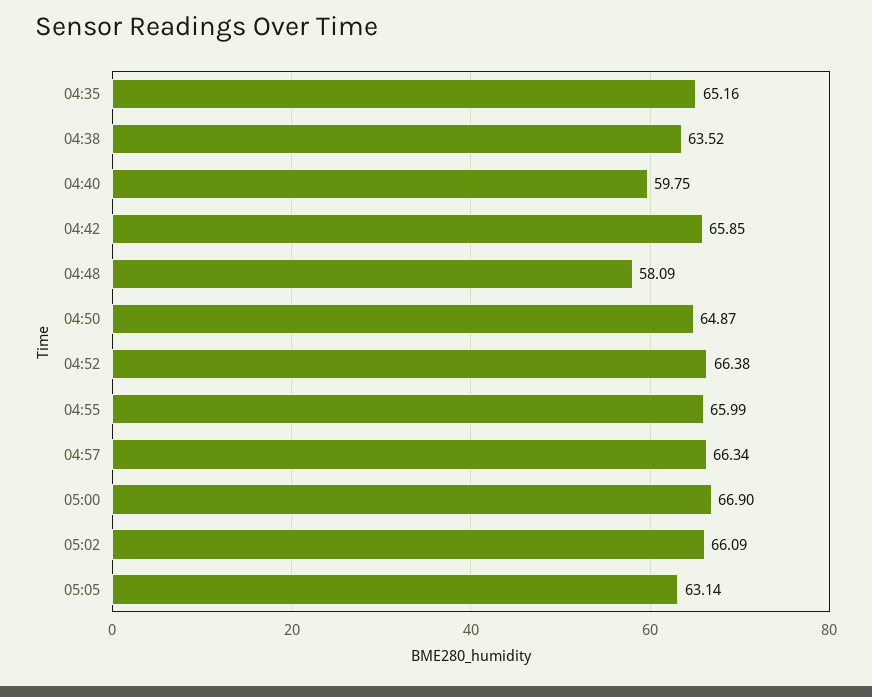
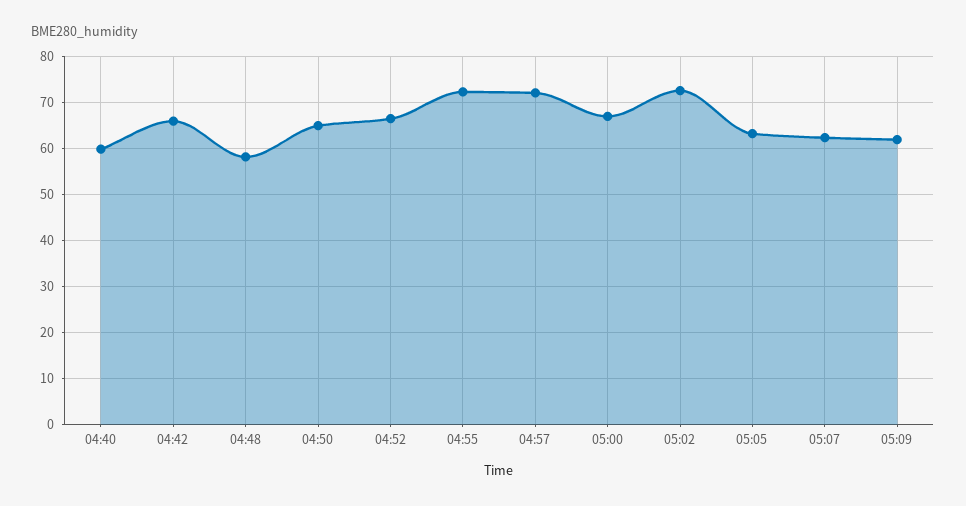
04:35: 65.16 -> none
04:38: 63.52 -> none
04:55: 65.99 -> 72
04:57: 66.34 -> 72
05:02: 66.09 -> 72
05:07: none -> 62
05:09: none -> 62

